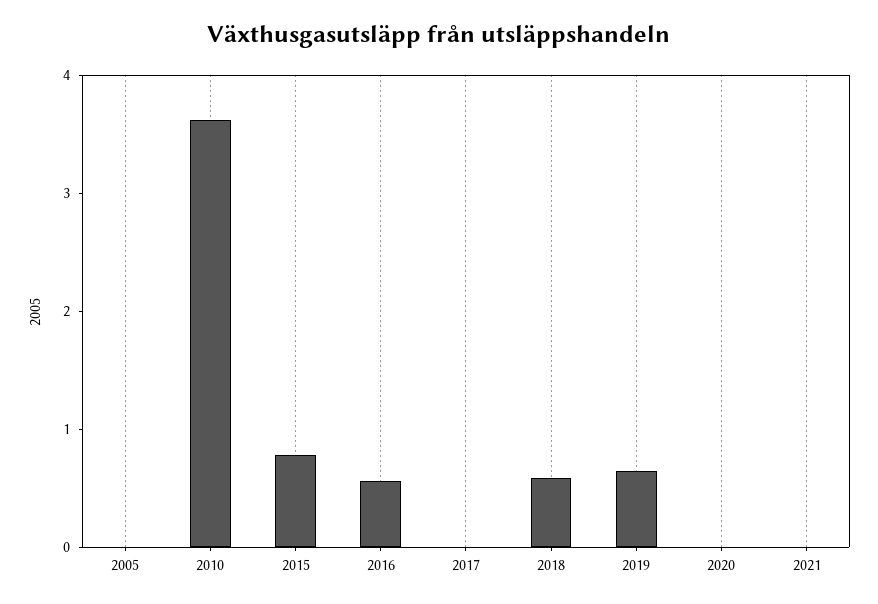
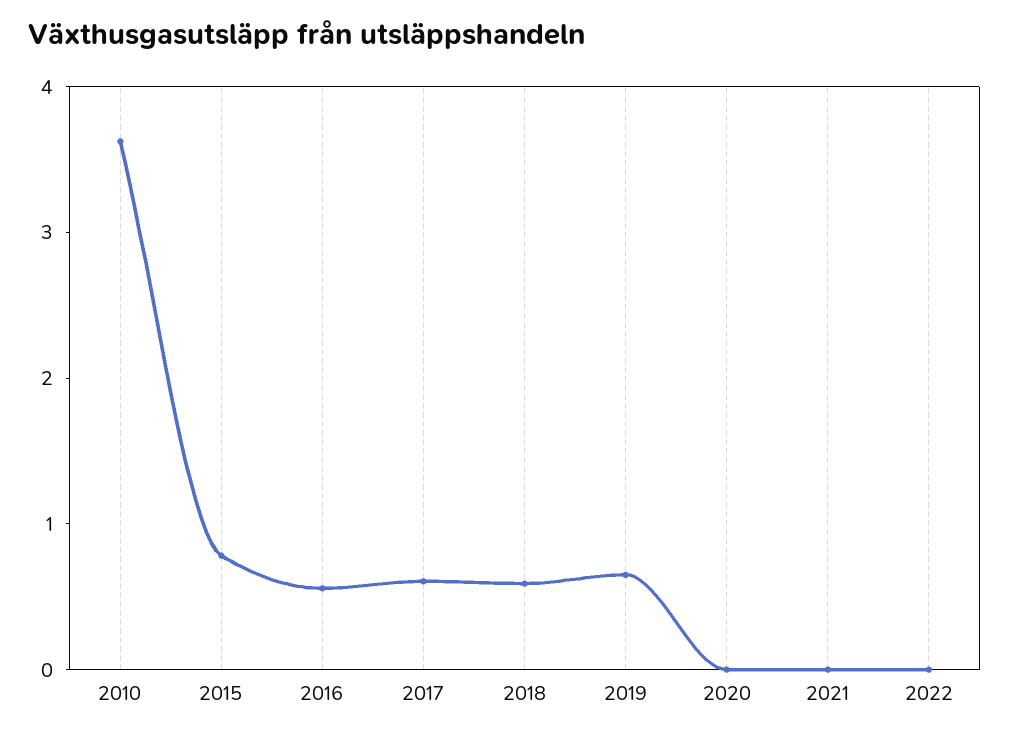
2005: 0 -> none
2017: 0 -> 0.6
2022: none -> 0

